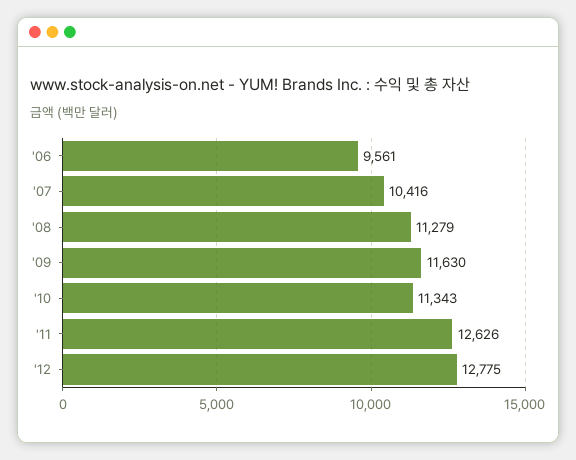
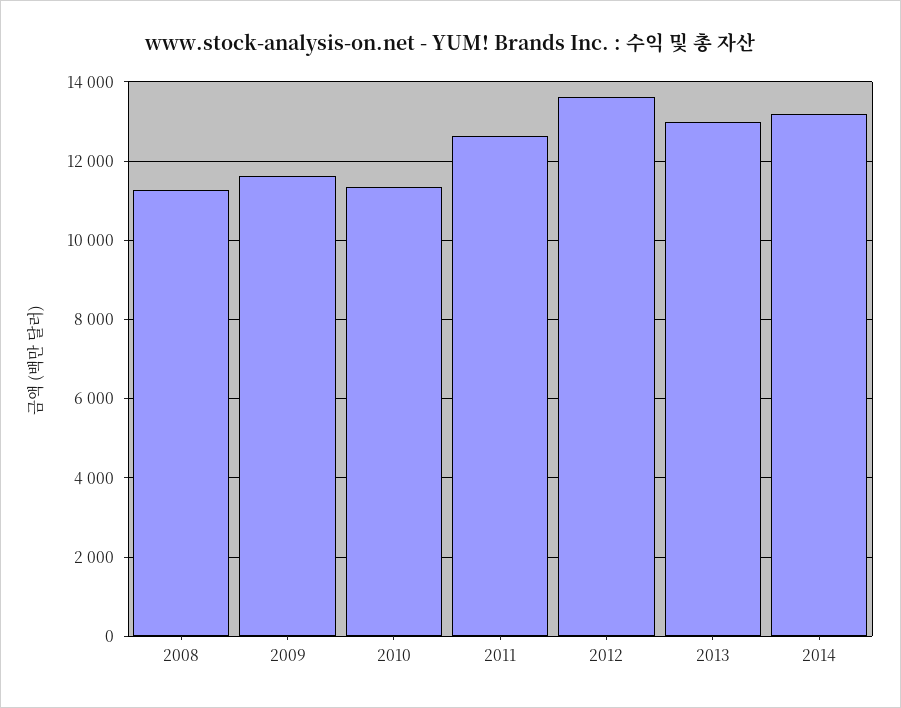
'06: 9561 -> none
'07: 10416 -> none
'12: 12775 -> 13600
2013: none -> 13000
2014: none -> 13200

